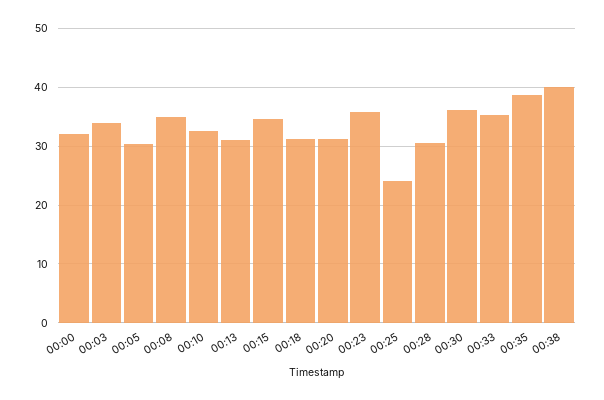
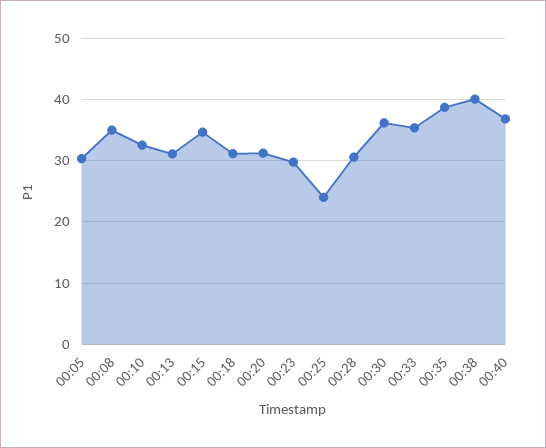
00:00: 32 -> none
00:03: 34 -> none
00:23: 36 -> 30
00:40: none -> 37

